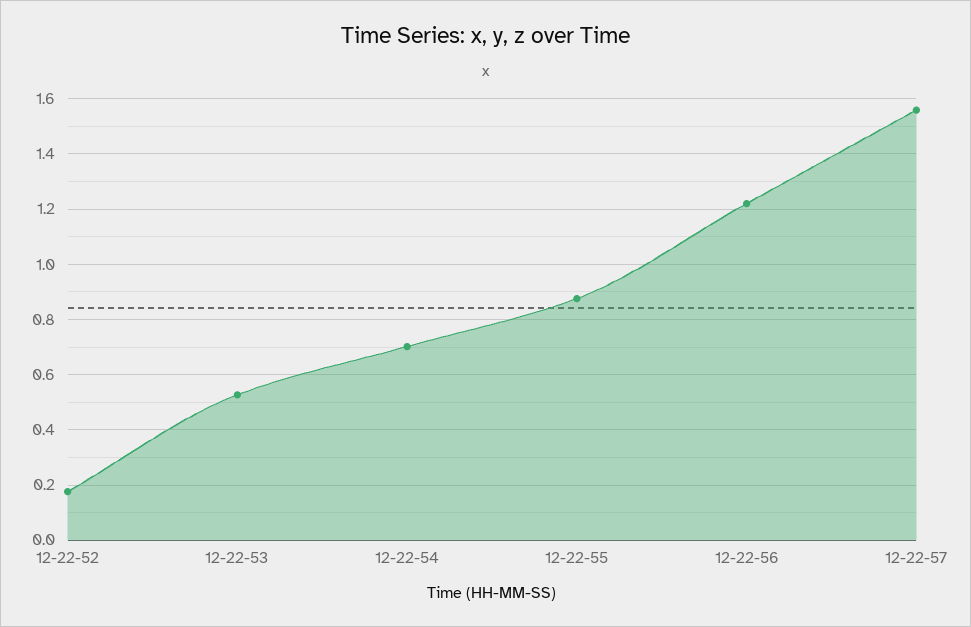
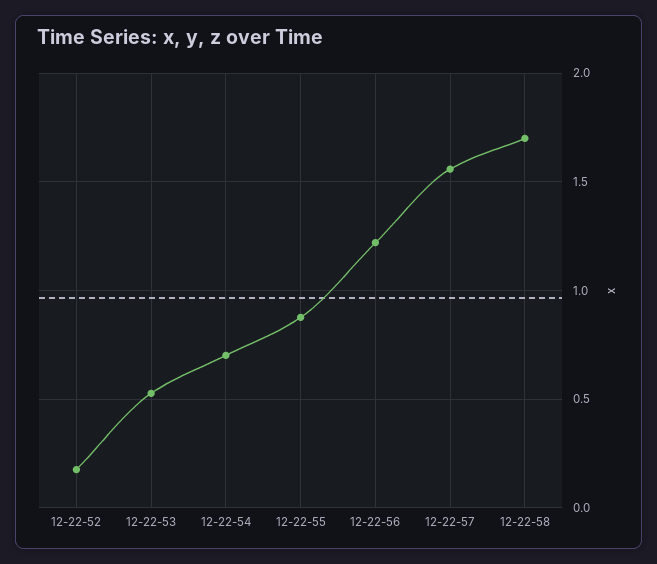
12-22-58: none -> 1.7

